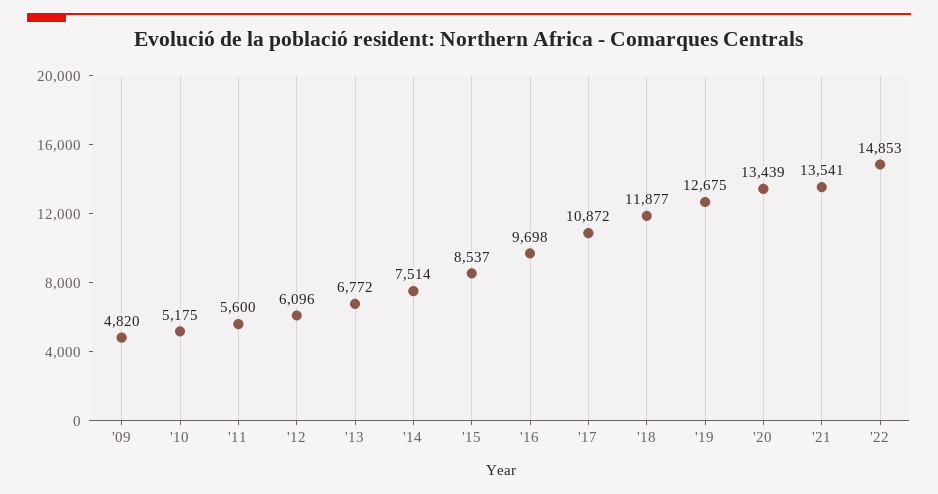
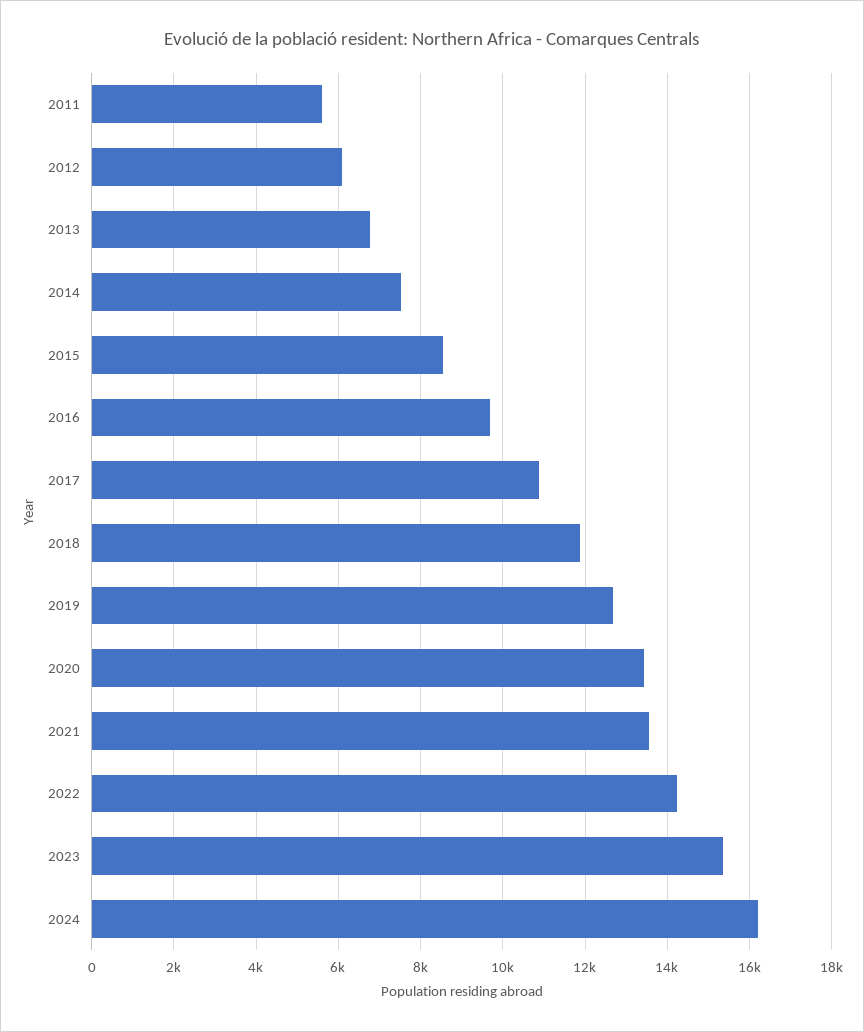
'09: 4820 -> none
'10: 5175 -> none
'22: 14853 -> 14200
2023: none -> 15400
2024: none -> 16200

